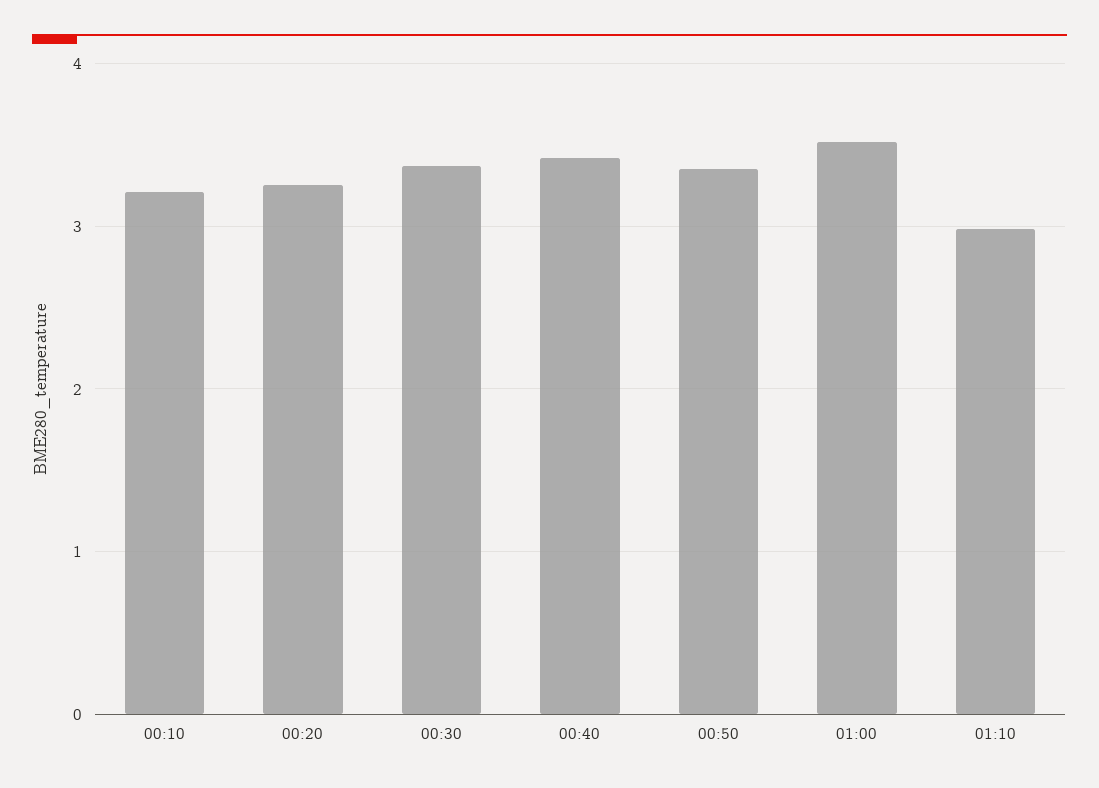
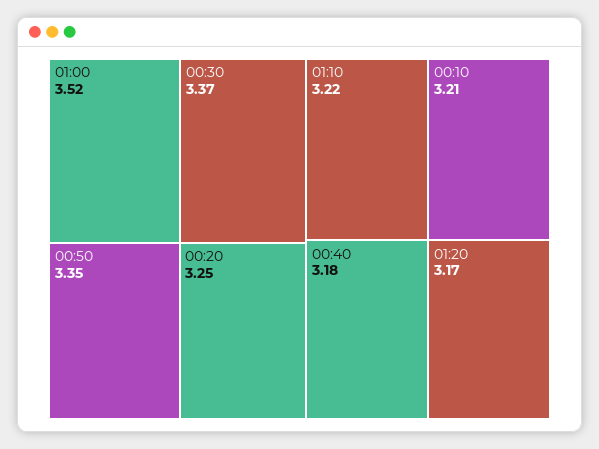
00:40: 3.4 -> 3.18
01:10: 3 -> 3.22
01:20: none -> 3.17

